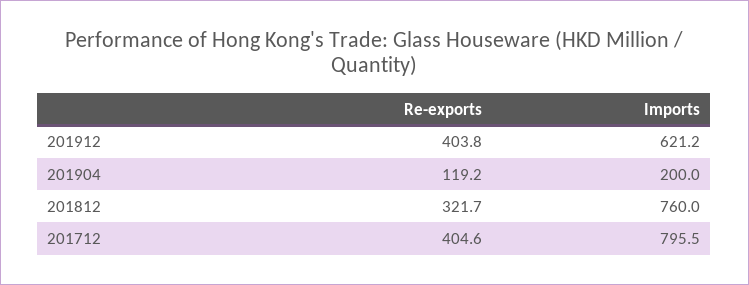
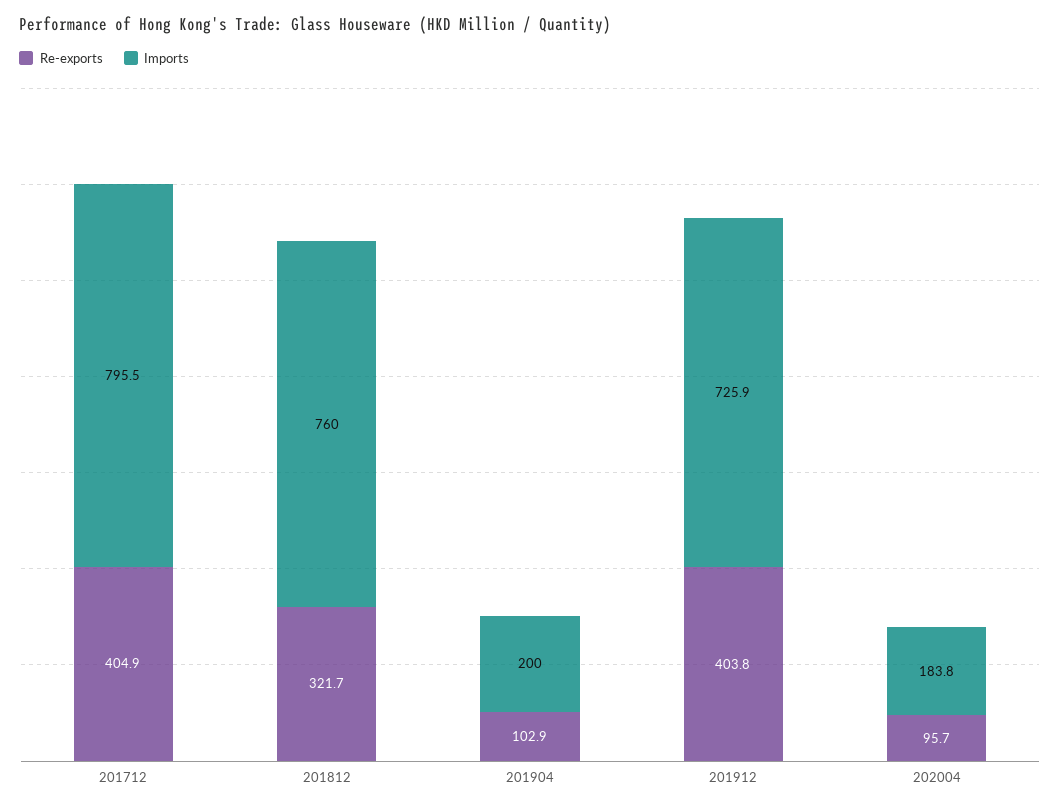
Imports, 201912: 621.2 -> 725.9
Re-exports, 201904: 119.2 -> 102.9
Re-exports, 201712: 404.6 -> 404.9
Re-exports, 202004: none -> 95.7
Imports, 202004: none -> 183.8

